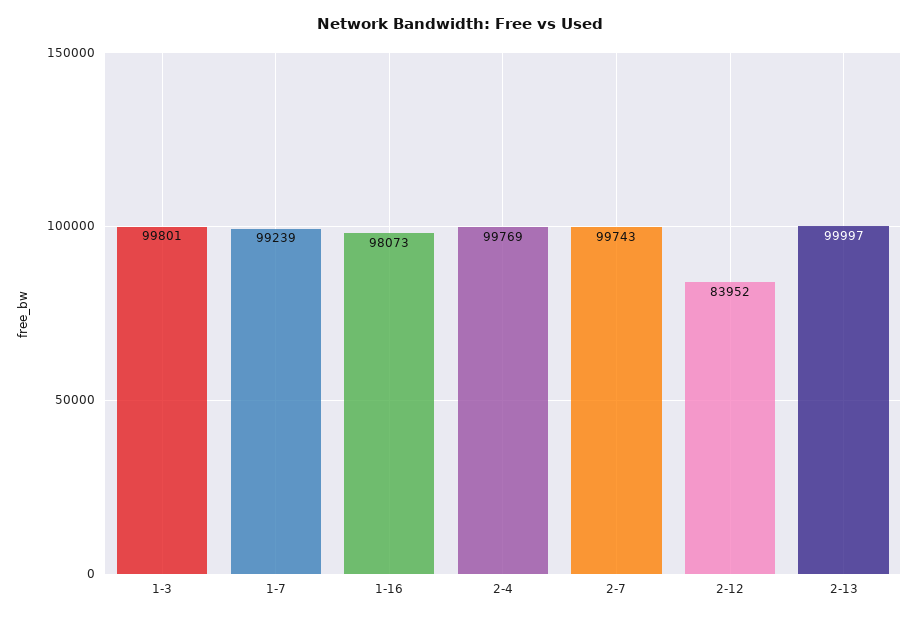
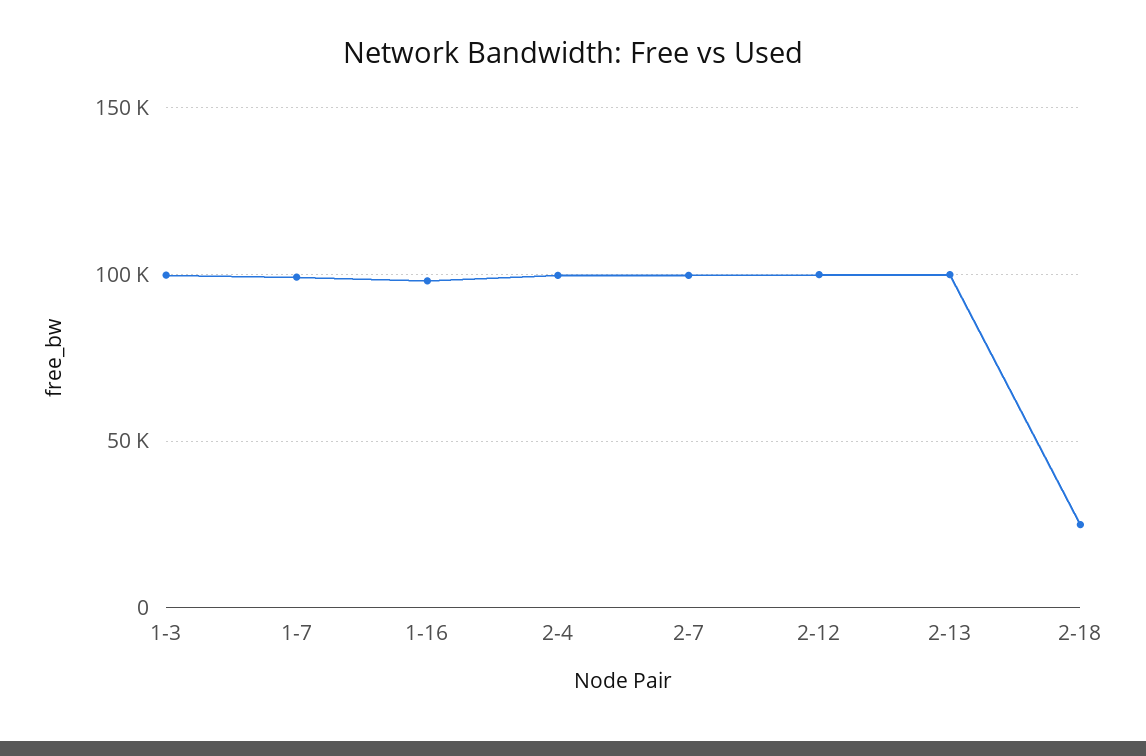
2-12: 83952 -> 100000
2-18: none -> 25000

